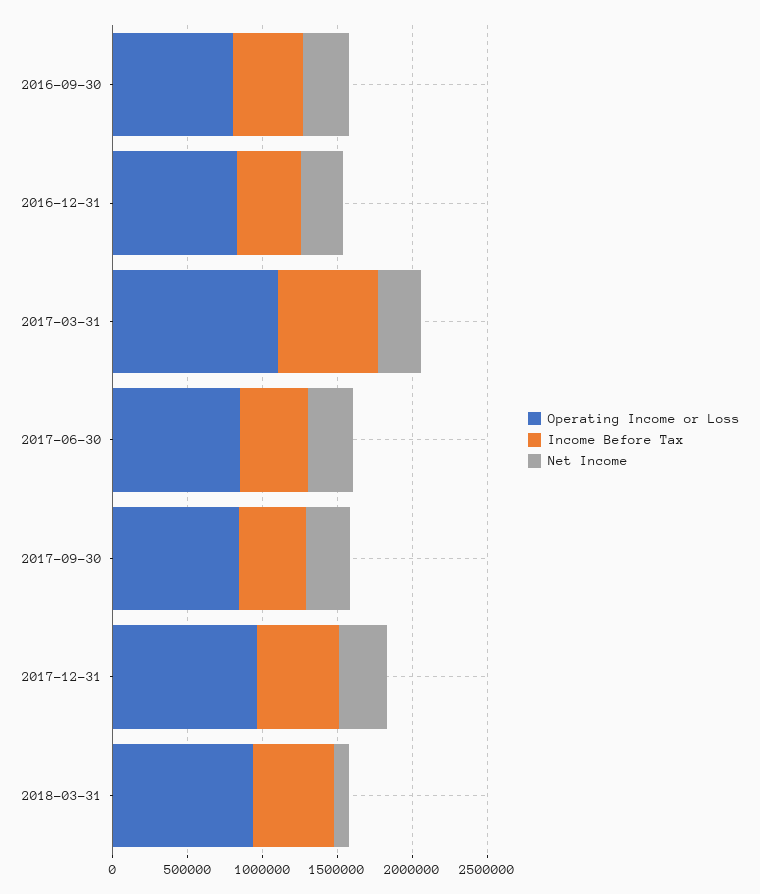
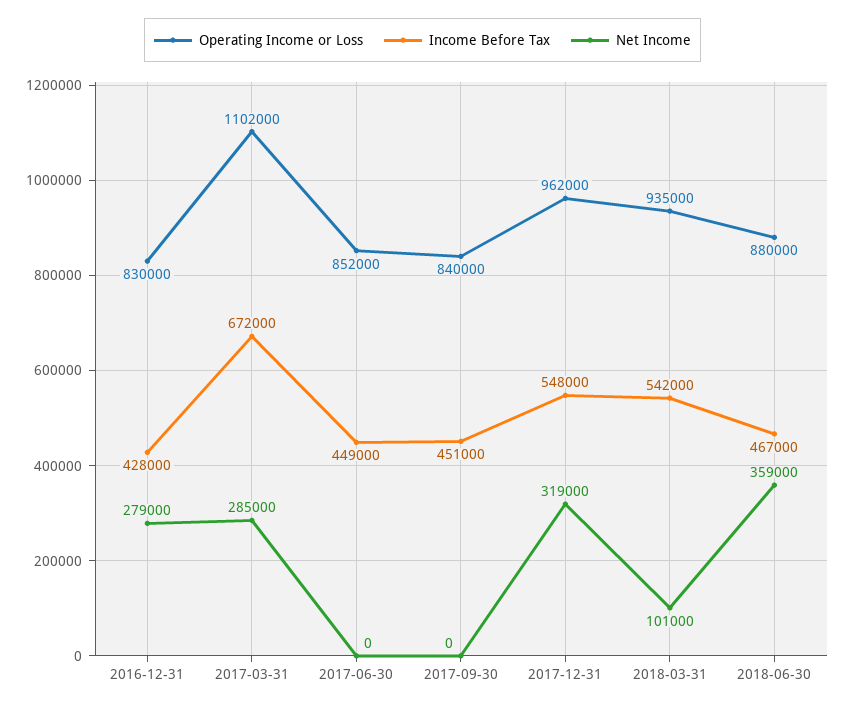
Operating Income or Loss, 2016-09-30: 800000 -> none
Income Before Tax, 2016-09-30: 500000 -> none
Net Income, 2016-09-30: 300000 -> none
Net Income, 2017-06-30: 300000 -> 0
Net Income, 2017-09-30: 300000 -> 0
Operating Income or Loss, 2018-06-30: none -> 880000
Income Before Tax, 2018-06-30: none -> 467000
Net Income, 2018-06-30: none -> 359000

